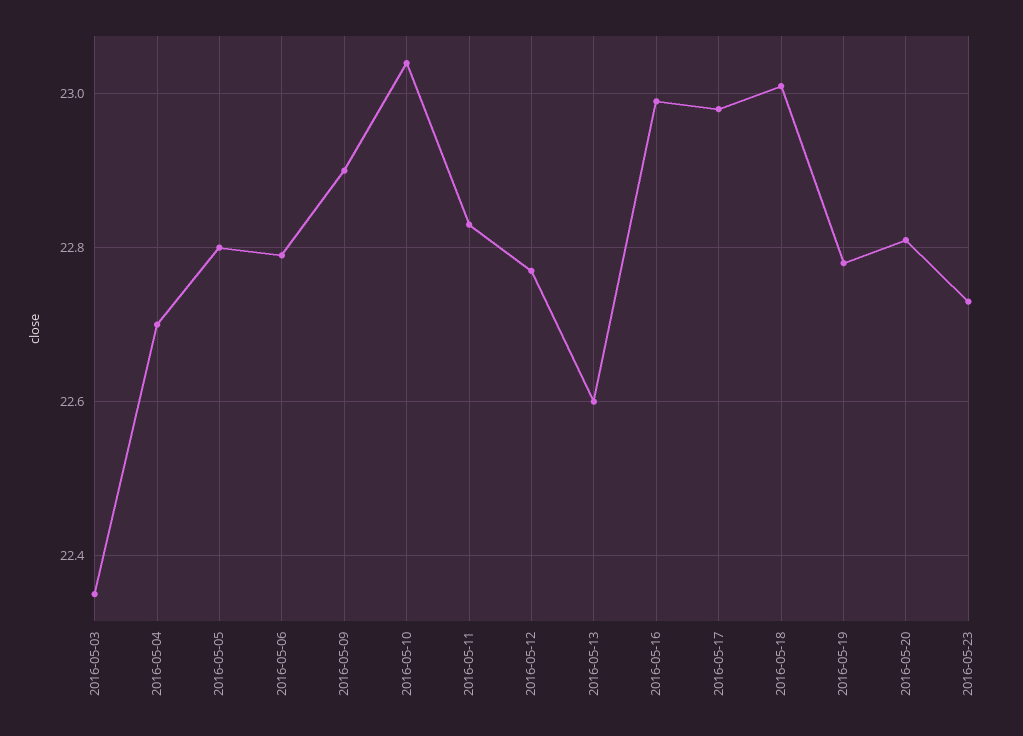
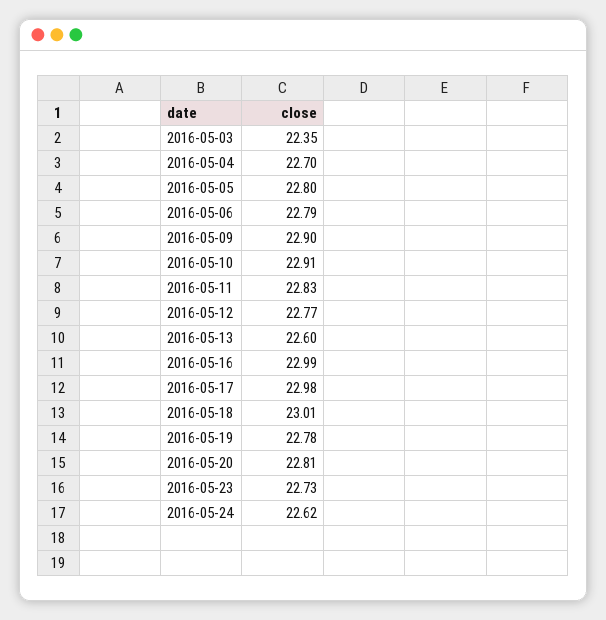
2016-05-10: 23.05 -> 22.91
2016-05-24: none -> 22.62

